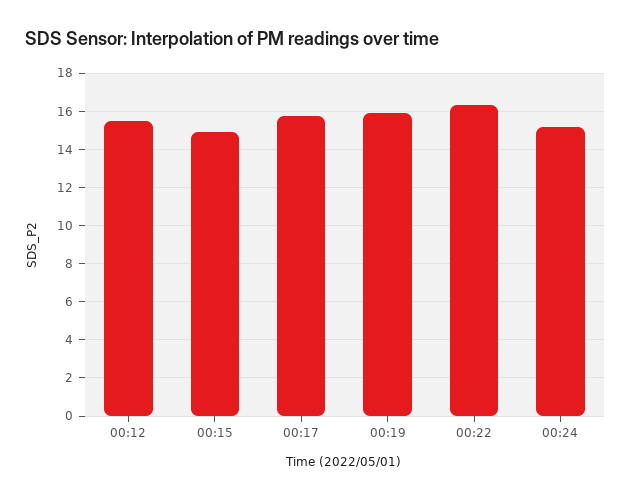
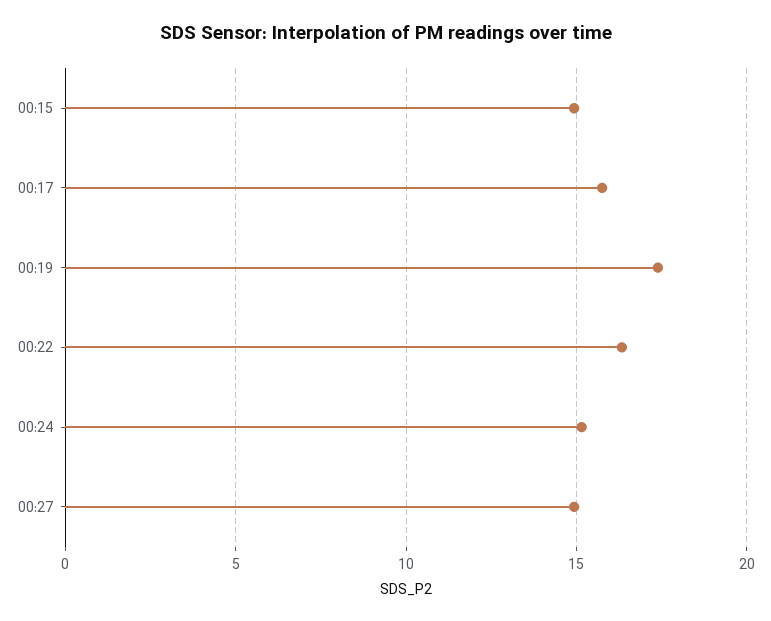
00:12: 15.5 -> none
00:19: 16 -> 17.5
00:27: none -> 15

